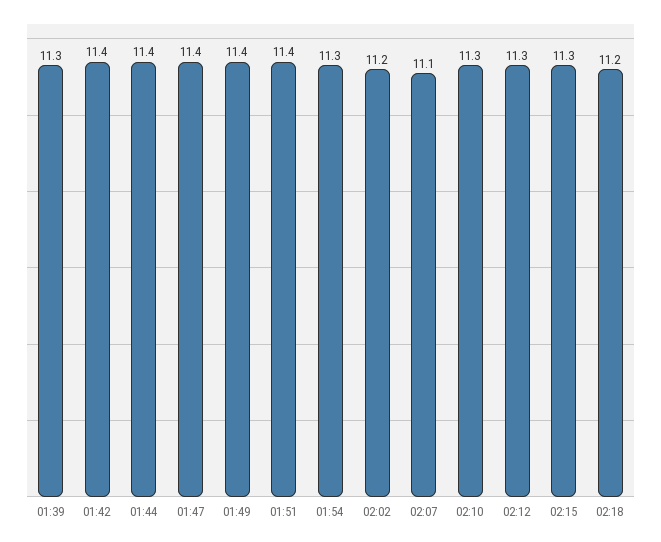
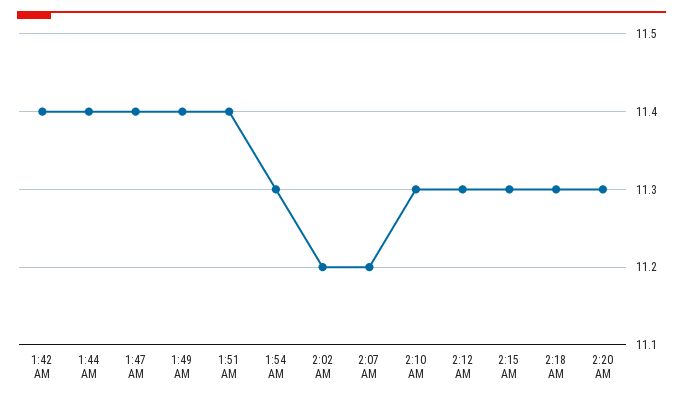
01:39: 11.3 -> none
02:07: 11.1 -> 11.2
02:18: 11.2 -> 11.3
2:20 AM: none -> 11.3

